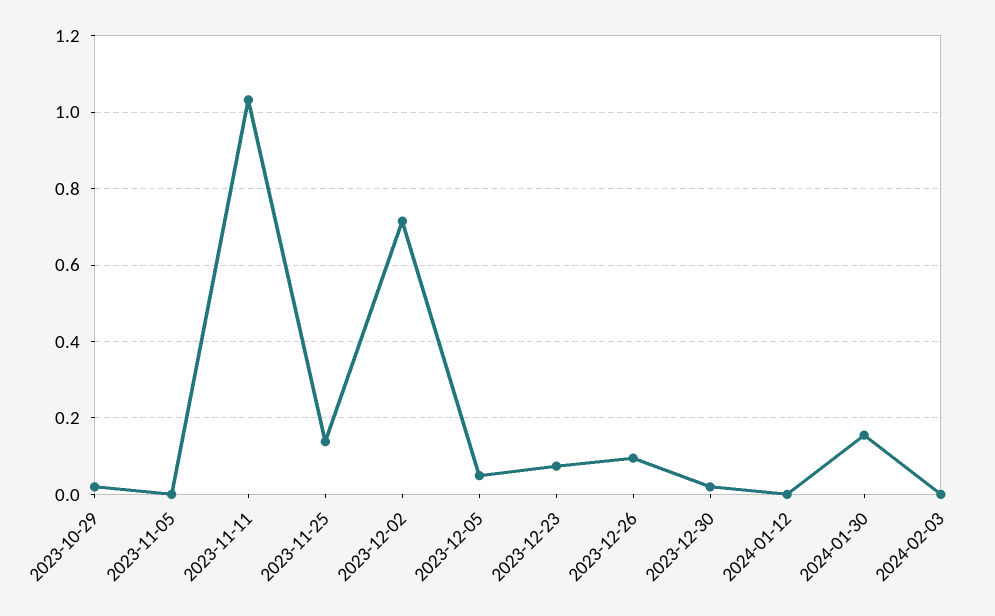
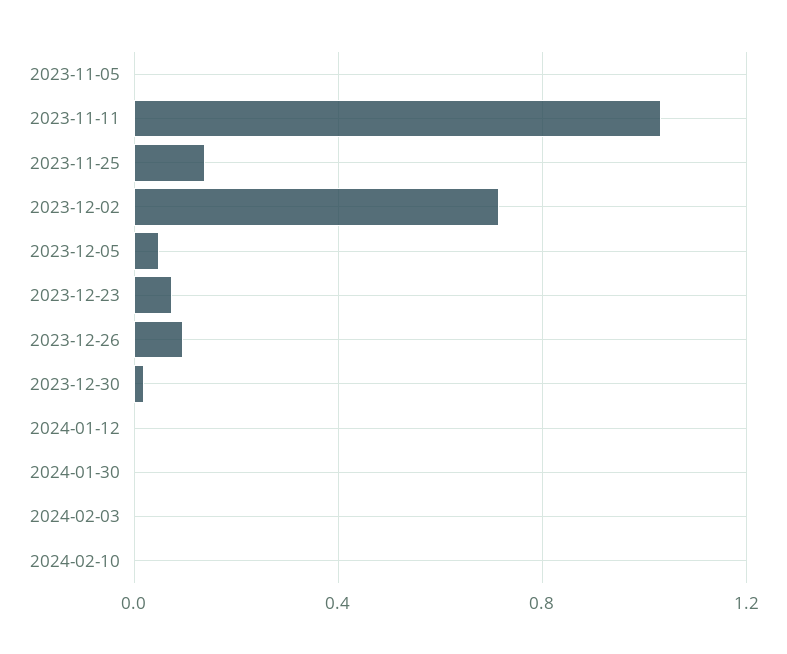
2023-10-29: 0.02 -> none
2024-01-30: 0.16 -> 0
2024-02-10: none -> 0

